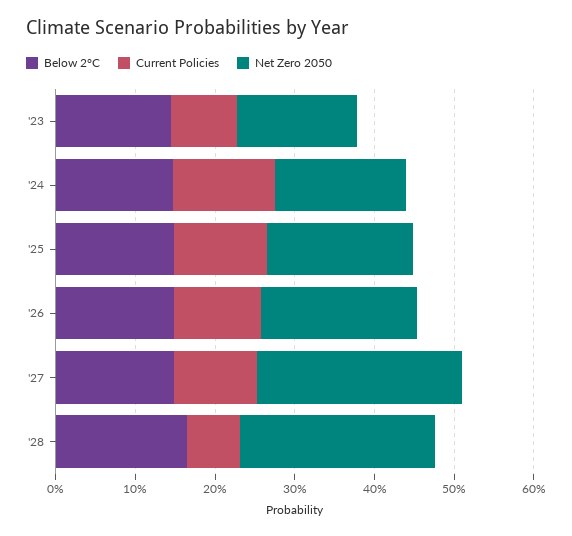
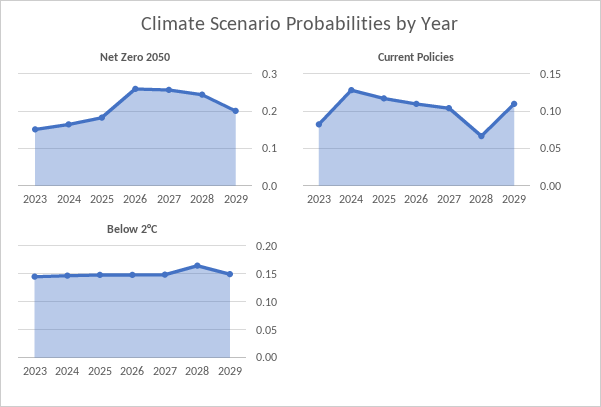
Net Zero 2050, '26: 0.2 -> 0.26
Net Zero 2050, 2029: none -> 0.2
Current Policies, 2029: none -> 0.11
Below 2°C, 2029: none -> 0.15

